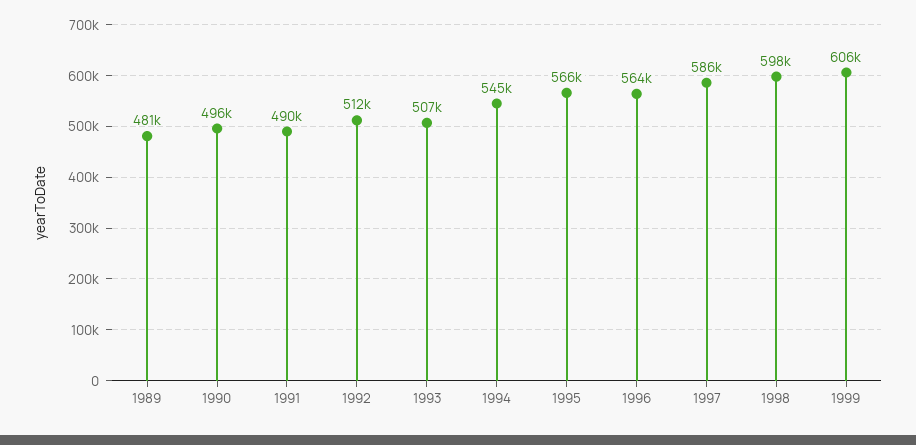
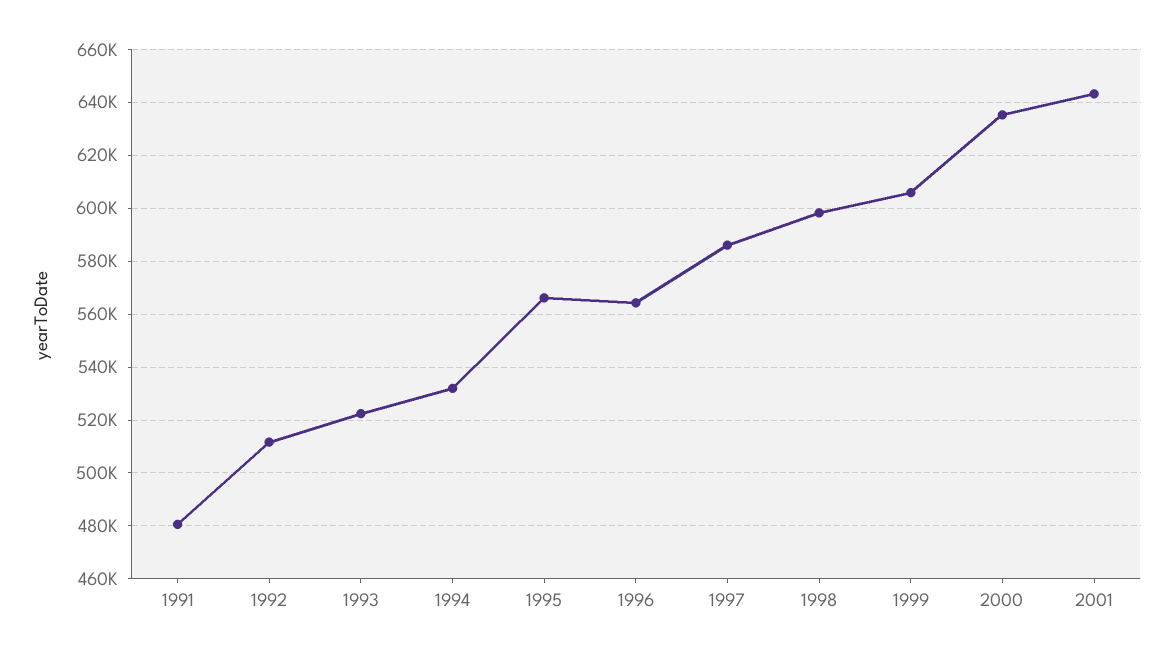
1989: 481000 -> none
1990: 496000 -> none
1991: 490000 -> 480000
1993: 507000 -> 522500
1994: 545000 -> 532500
2000: none -> 635000
2001: none -> 642500

